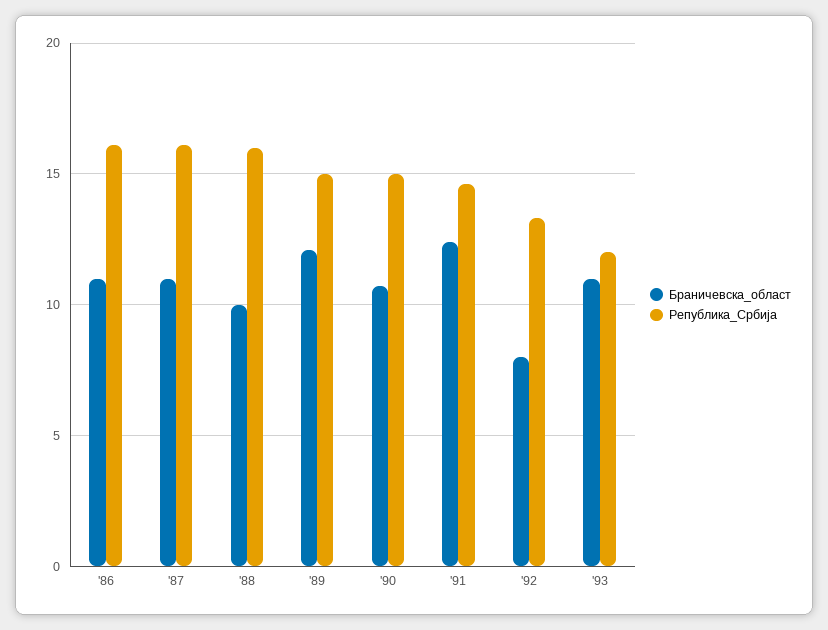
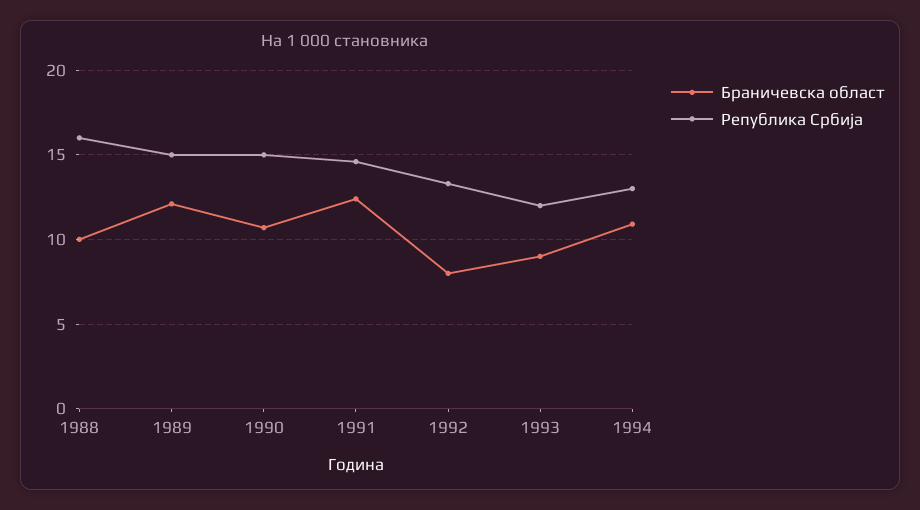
Браничевска_област, '86: 11 -> none
Република_Србија, '86: 16 -> none
Браничевска_област, '87: 11 -> none
Република_Србија, '87: 16 -> none
Браничевска_област, '93: 11 -> 9
Браничевска_област, 1994: none -> 11
Република_Србија, 1994: none -> 13

